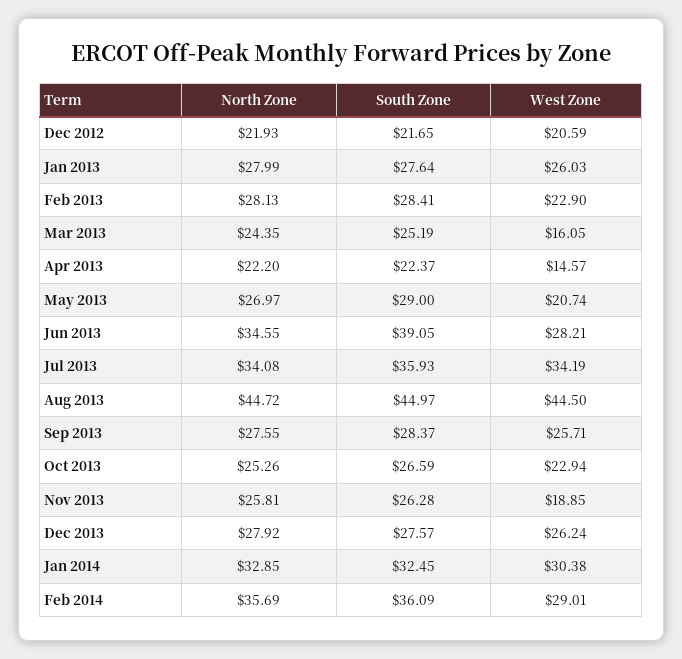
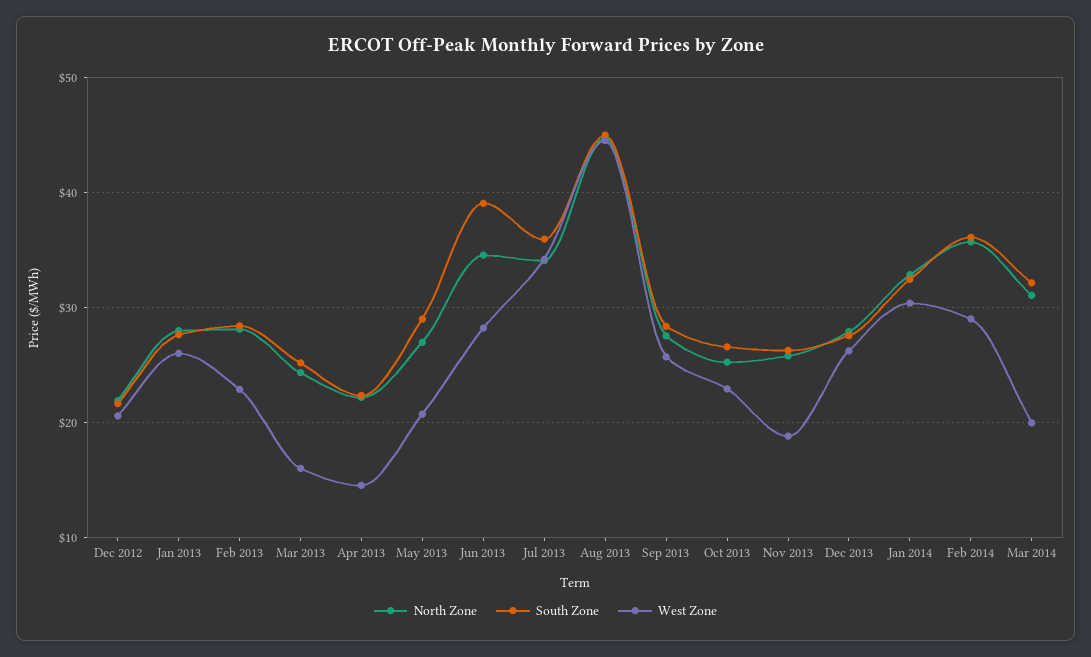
North Zone, Mar 2014: none -> 31
South Zone, Mar 2014: none -> 32
West Zone, Mar 2014: none -> 20

